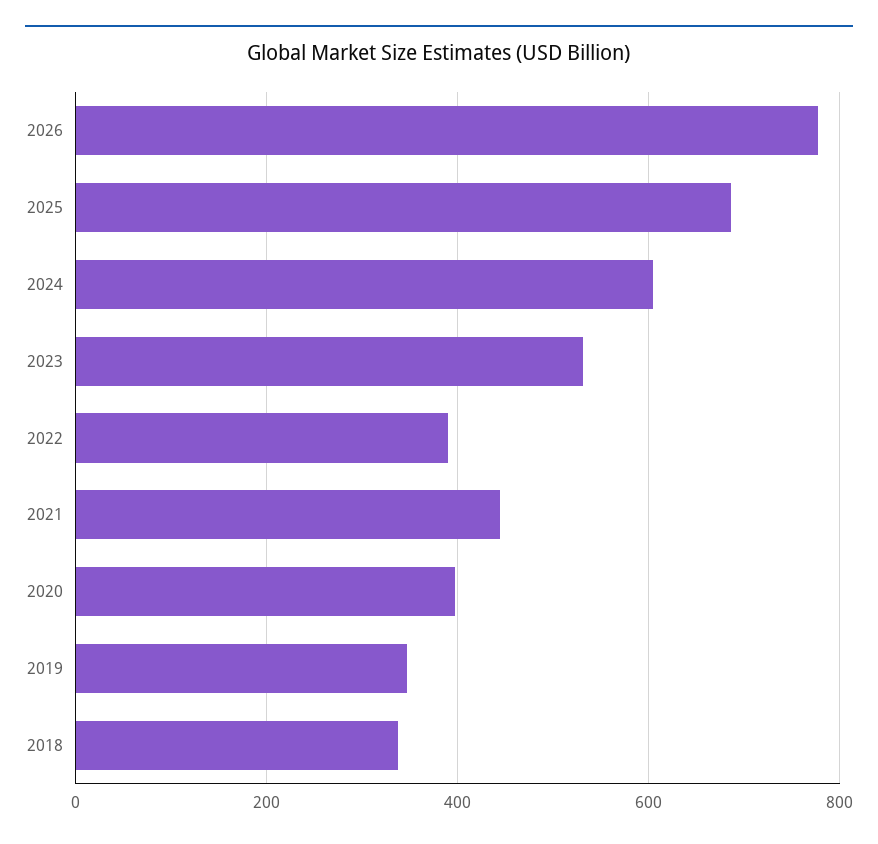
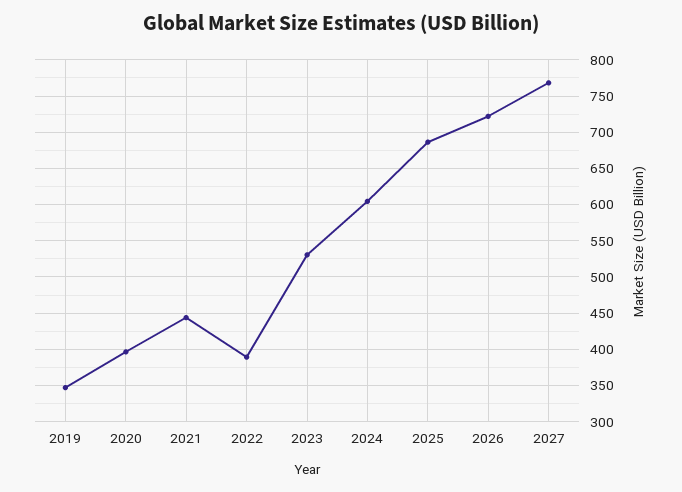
2026: 780 -> 720
2018: 340 -> none
2027: none -> 770

